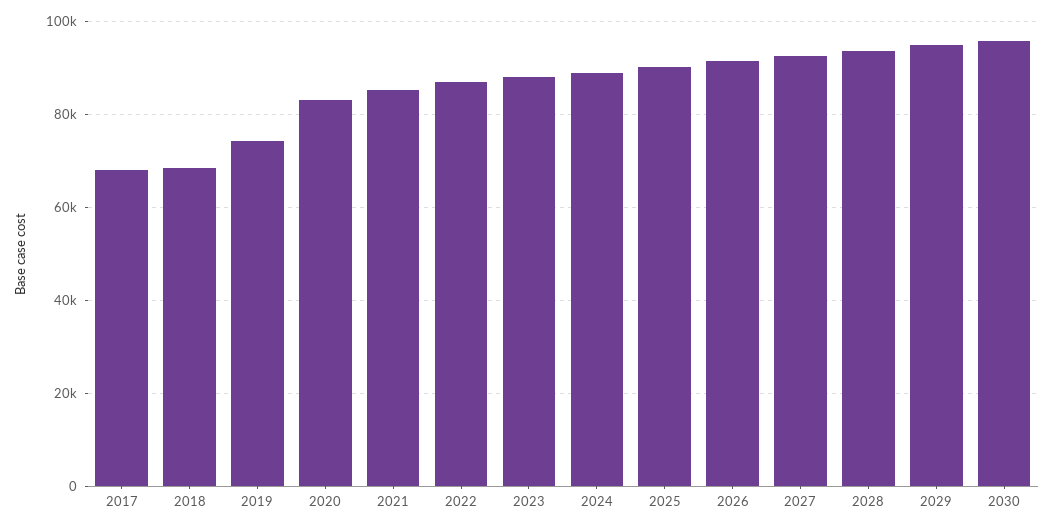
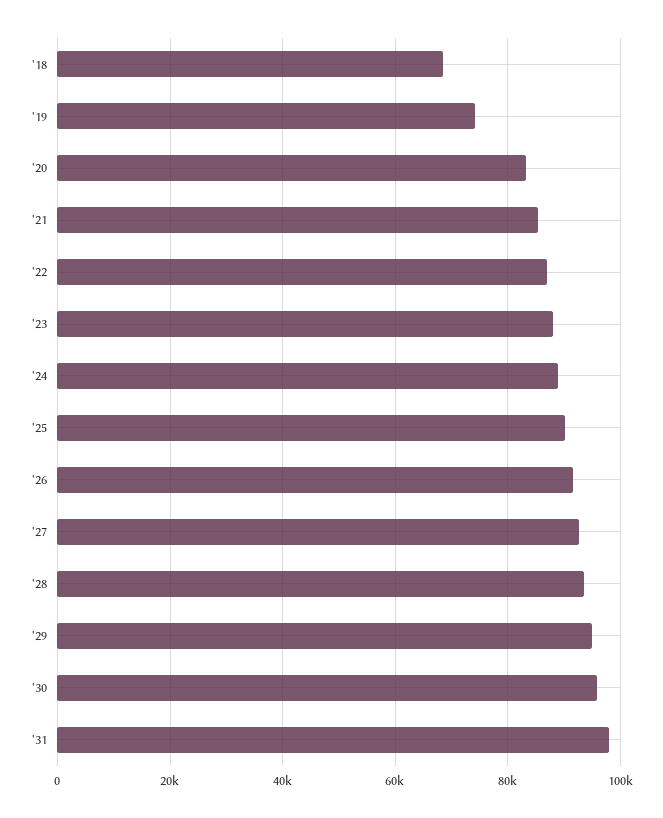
2017: 68000 -> none
'31: none -> 98000

